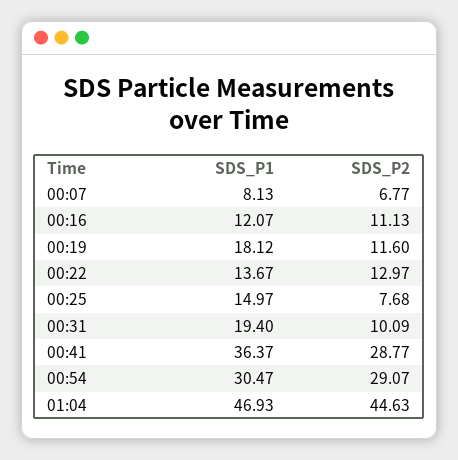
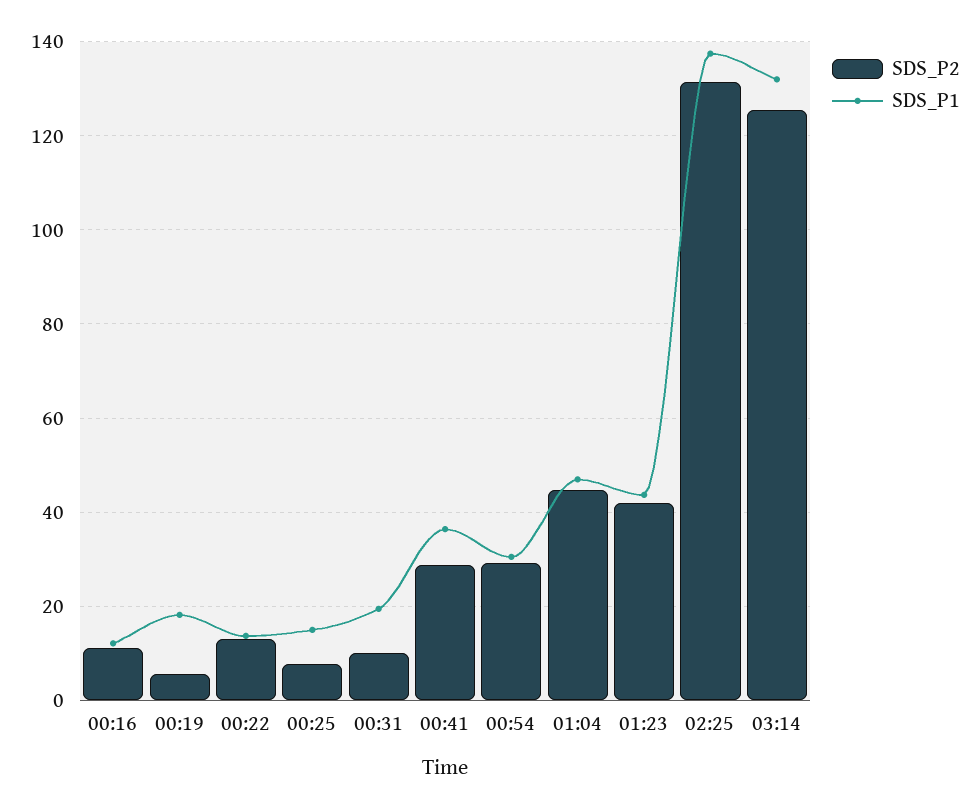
SDS_P1, 00:07: 8.13 -> none
SDS_P2, 00:07: 6.77 -> none
SDS_P2, 00:19: 11.6 -> 6
SDS_P2, 01:23: none -> 42
SDS_P1, 01:23: none -> 44
SDS_P2, 02:25: none -> 132
SDS_P1, 02:25: none -> 138
SDS_P2, 03:14: none -> 126
SDS_P1, 03:14: none -> 132

